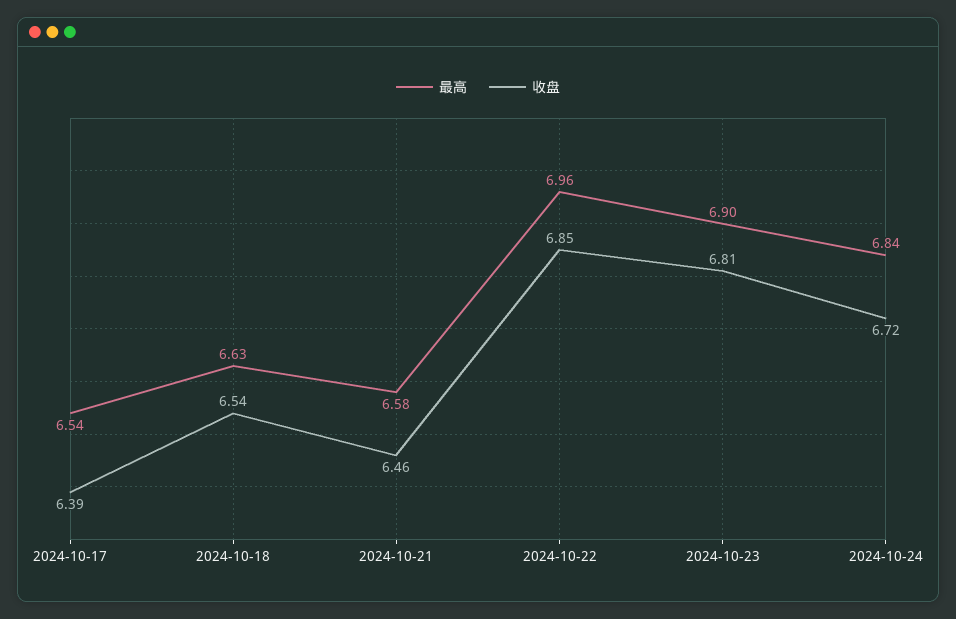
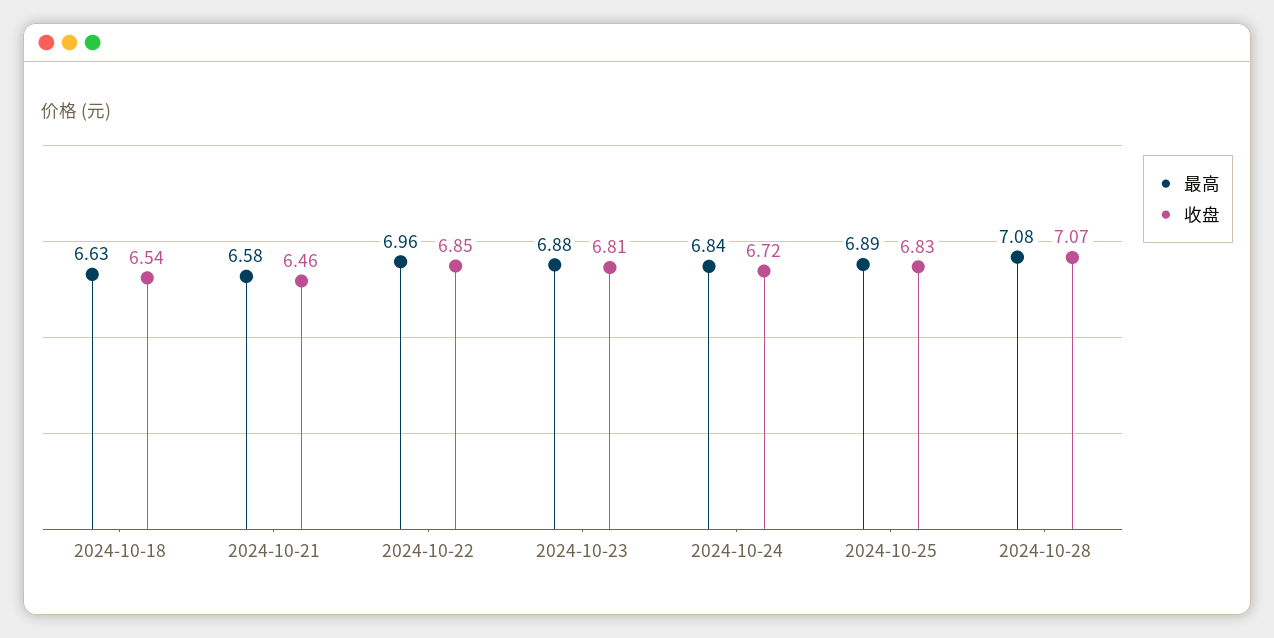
最高, 2024-10-17: 6.54 -> none
收盘, 2024-10-17: 6.39 -> none
最高, 2024-10-23: 6.9 -> 6.88
最高, 2024-10-25: none -> 6.89
收盘, 2024-10-25: none -> 6.83
最高, 2024-10-28: none -> 7.08
收盘, 2024-10-28: none -> 7.07

